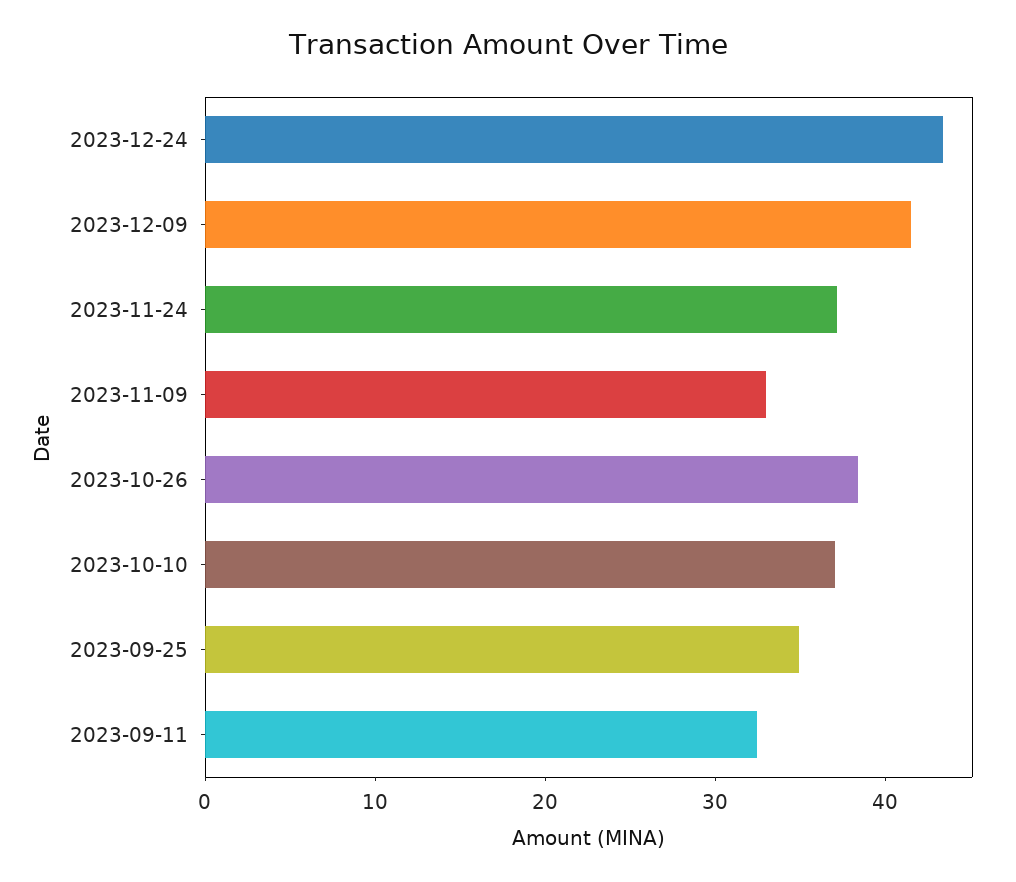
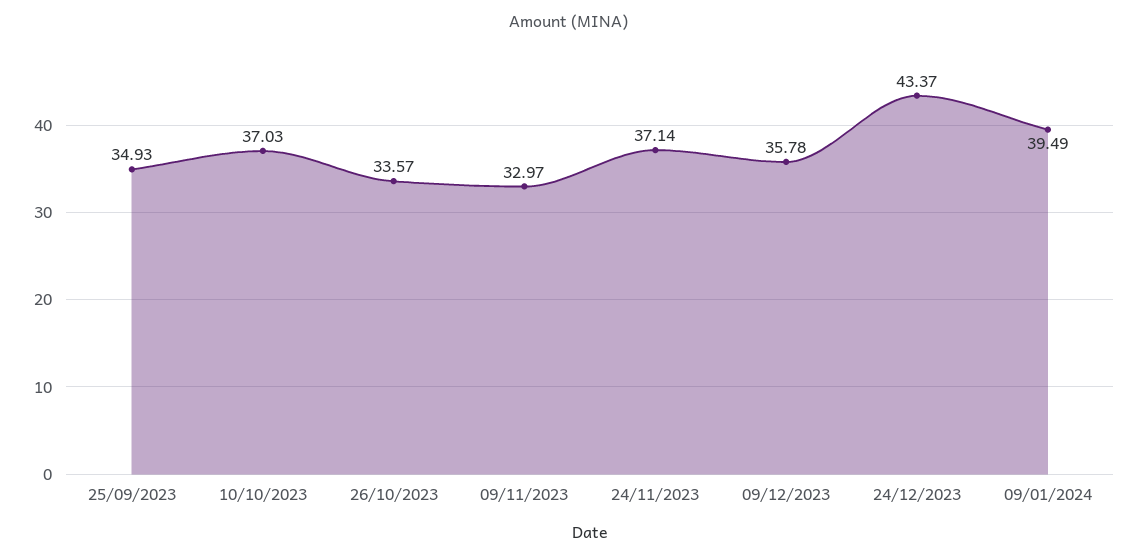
2023-12-09: 42 -> 35.78
2023-10-26: 38 -> 33.57
2023-09-11: 32 -> none
09/01/2024: none -> 39.49

